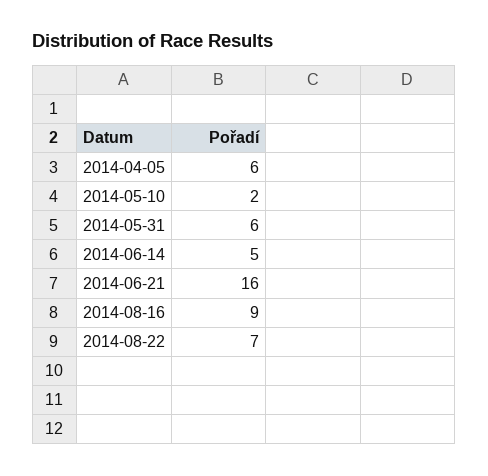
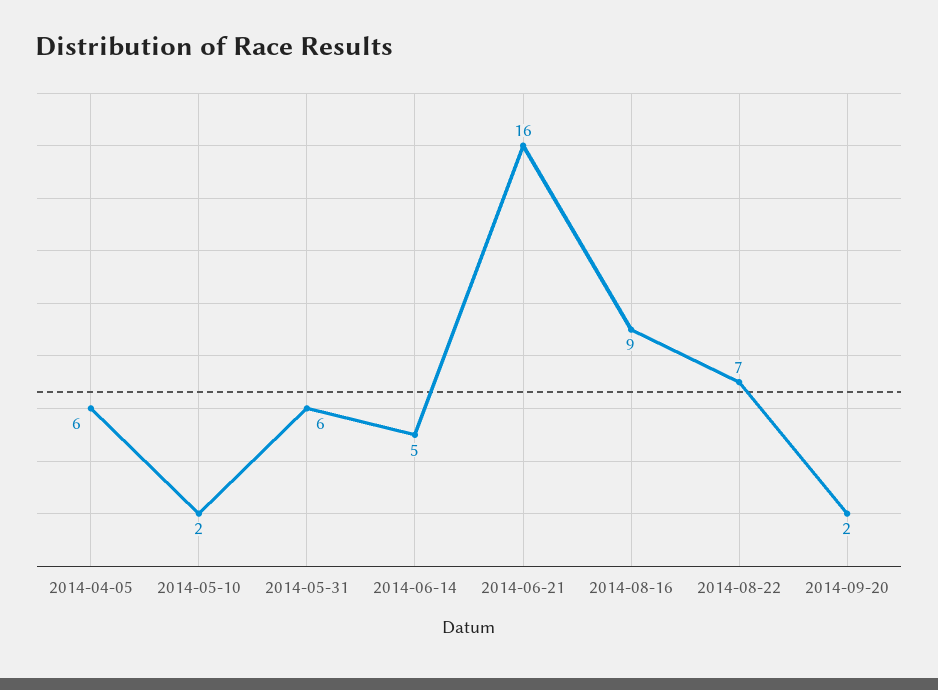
2014-09-20: none -> 2

